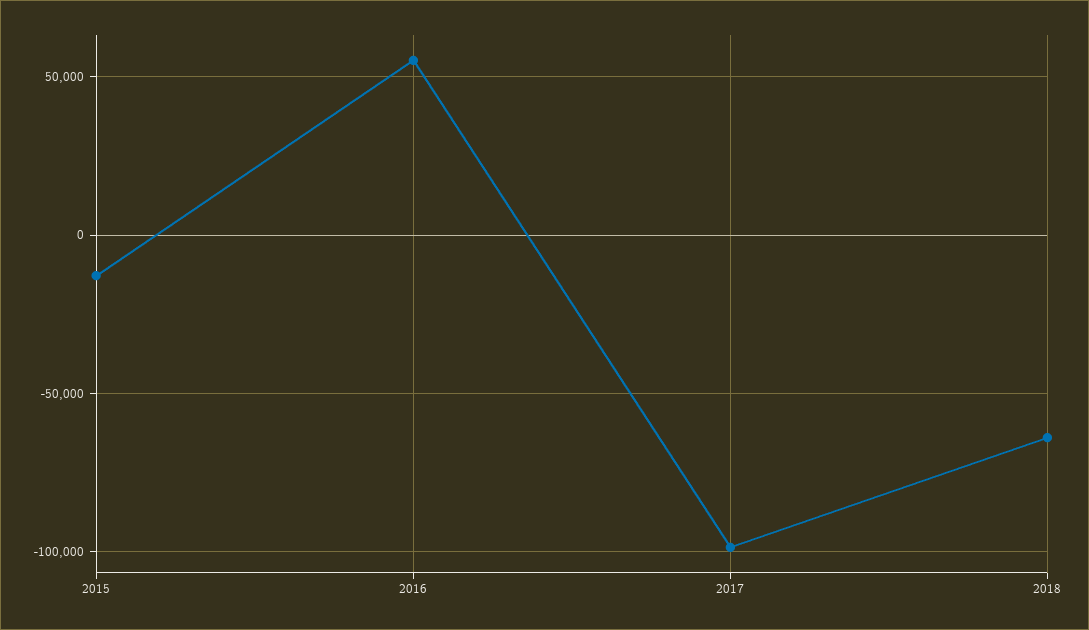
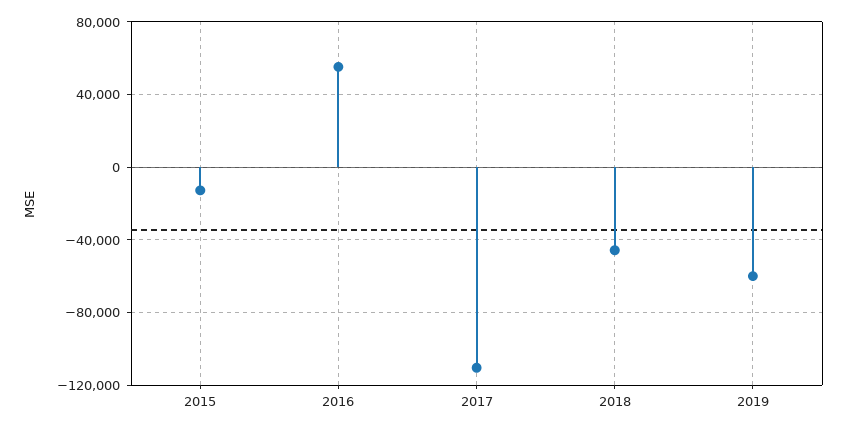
2017: -100000 -> -110000
2018: -65000 -> -45000
2019: none -> -60000

